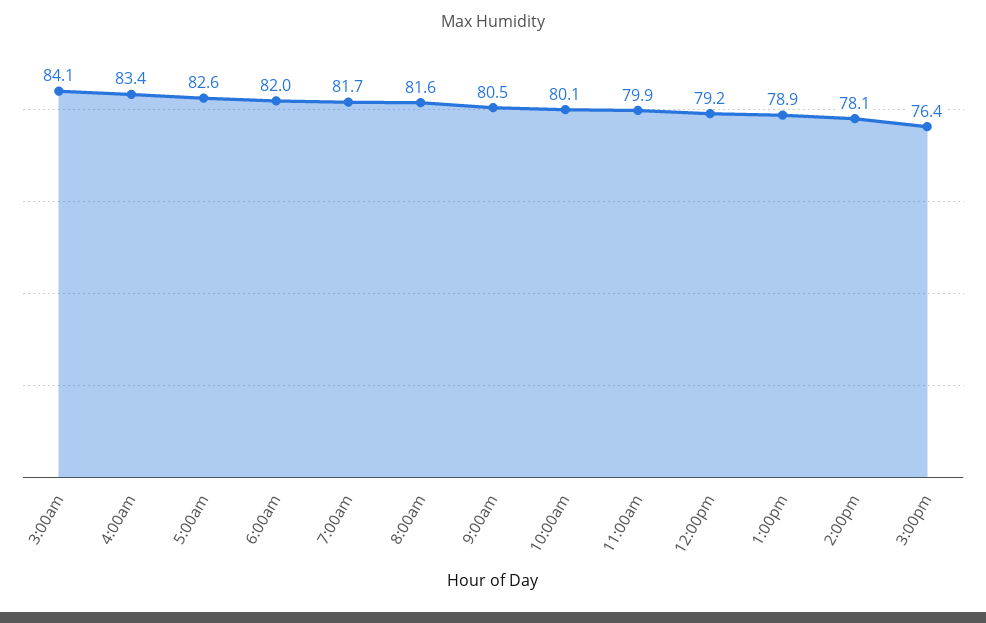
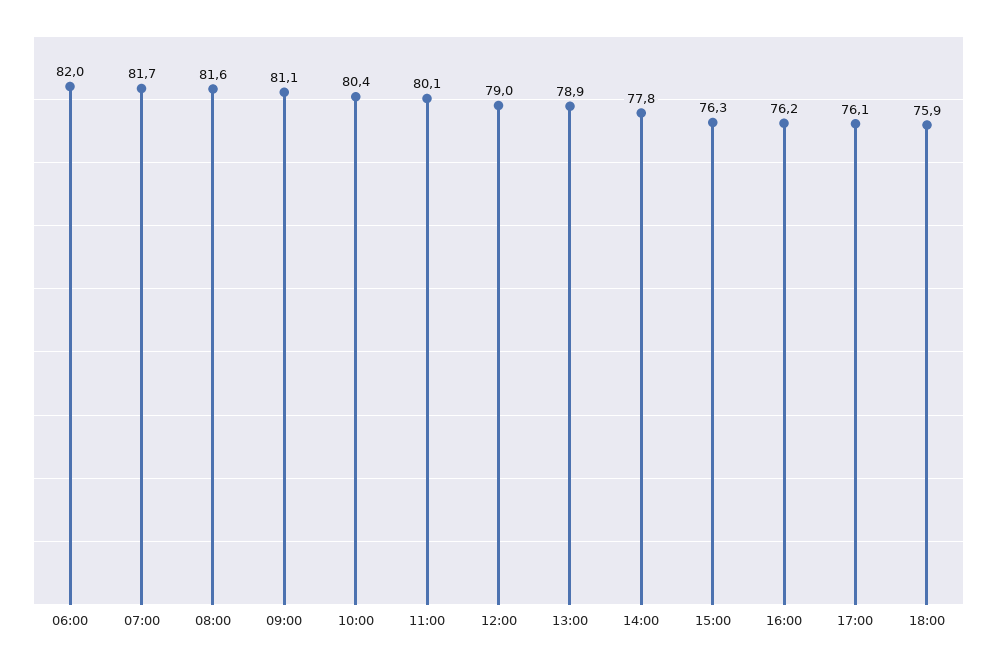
3:00am: 84.1 -> none
4:00am: 83.4 -> none
5:00am: 82.6 -> none
9:00am: 80.5 -> 81.1
10:00am: 80.1 -> 80.4
11:00am: 79.9 -> 80.1
12:00pm: 79.2 -> 79
2:00pm: 78.1 -> 77.8
3:00pm: 76.4 -> 76.3
16:00: none -> 76.2
17:00: none -> 76.1
18:00: none -> 75.9

